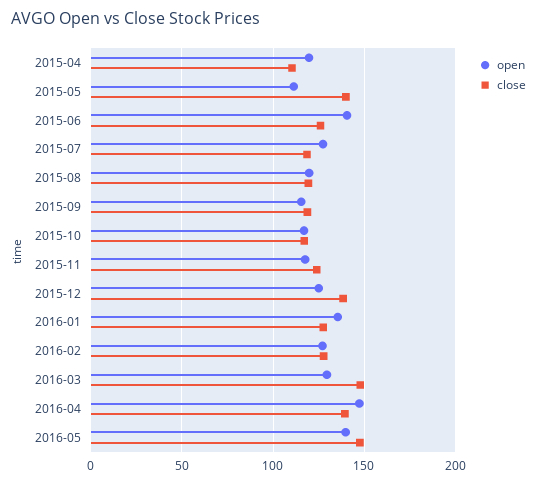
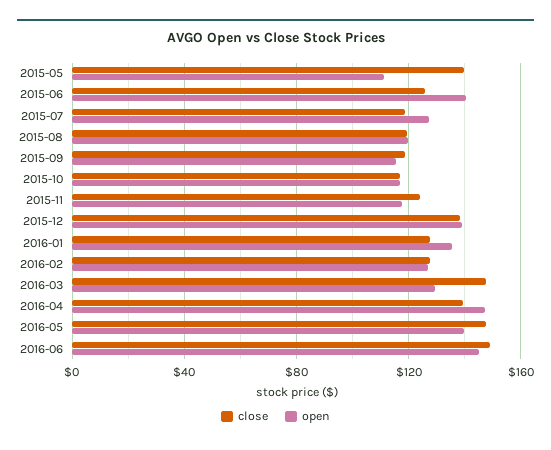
open, 2015-04: 120 -> none
close, 2015-04: 110 -> none
open, 2015-12: 125 -> 140
close, 2016-06: none -> 150
open, 2016-06: none -> 145

